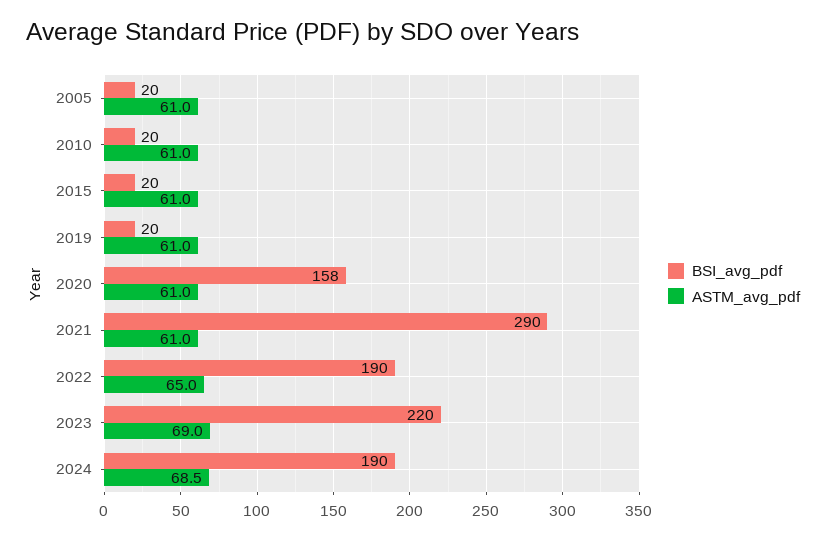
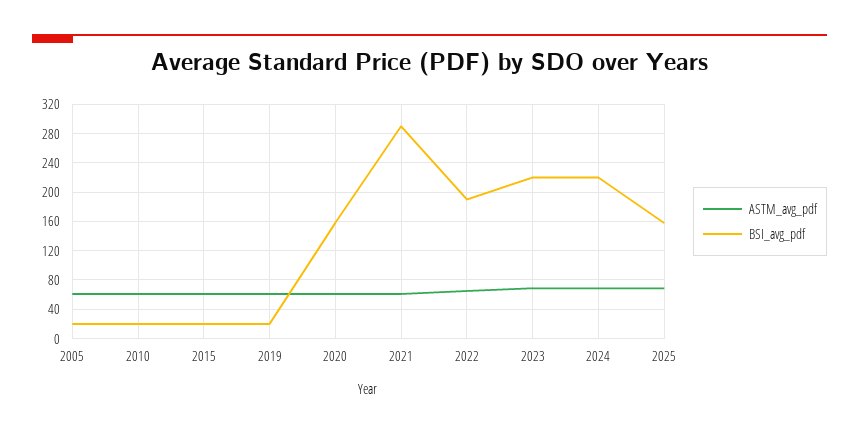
BSI_avg_pdf, 2024: 190 -> 220
ASTM_avg_pdf, 2025: none -> 70
BSI_avg_pdf, 2025: none -> 160

